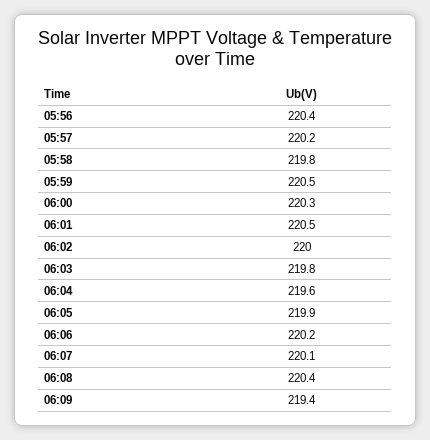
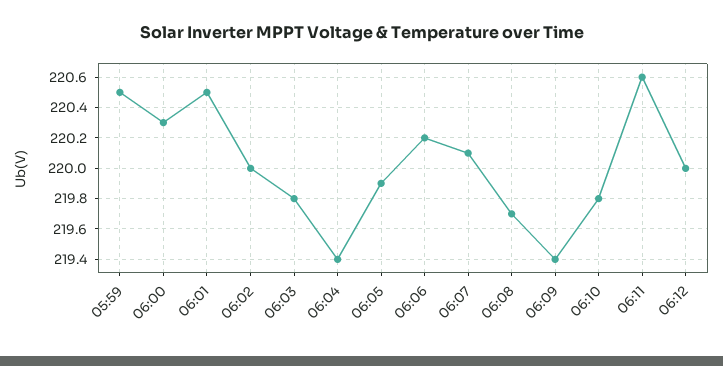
05:56: 220.4 -> none
05:57: 220.2 -> none
05:58: 219.8 -> none
06:04: 219.6 -> 219.4
06:08: 220.4 -> 219.7
06:10: none -> 219.8
06:11: none -> 220.6
06:12: none -> 220

